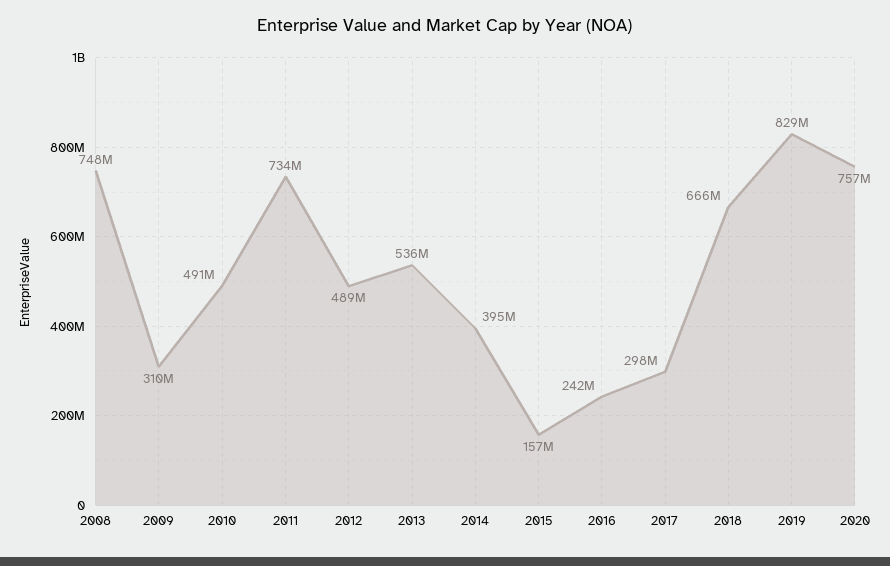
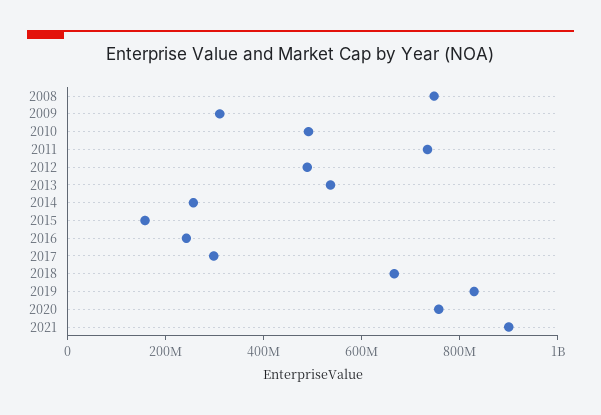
2014: 395000000 -> 250000000
2021: none -> 900000000

